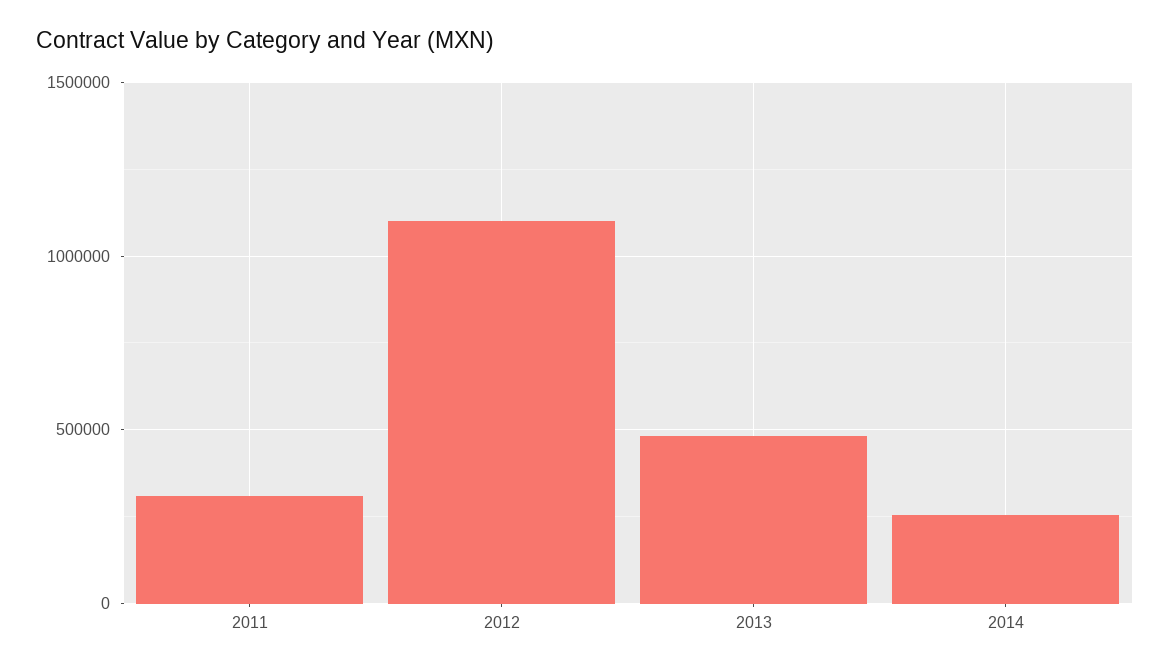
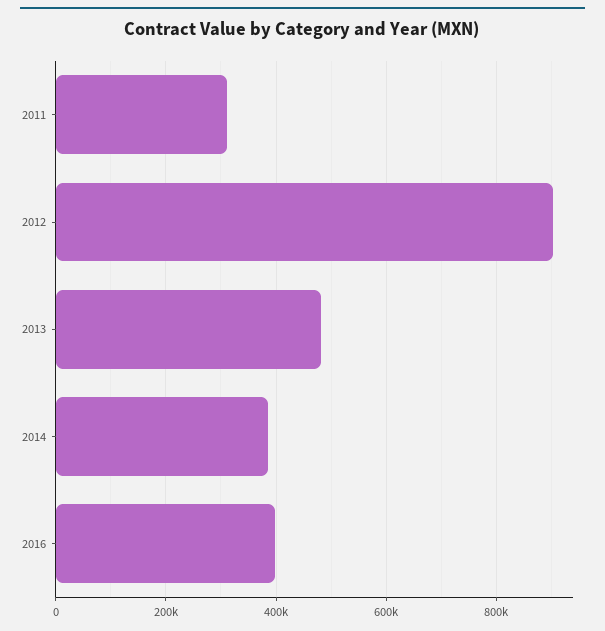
2012: 1100000 -> 900000
2014: 250000 -> 380000
2016: none -> 400000

